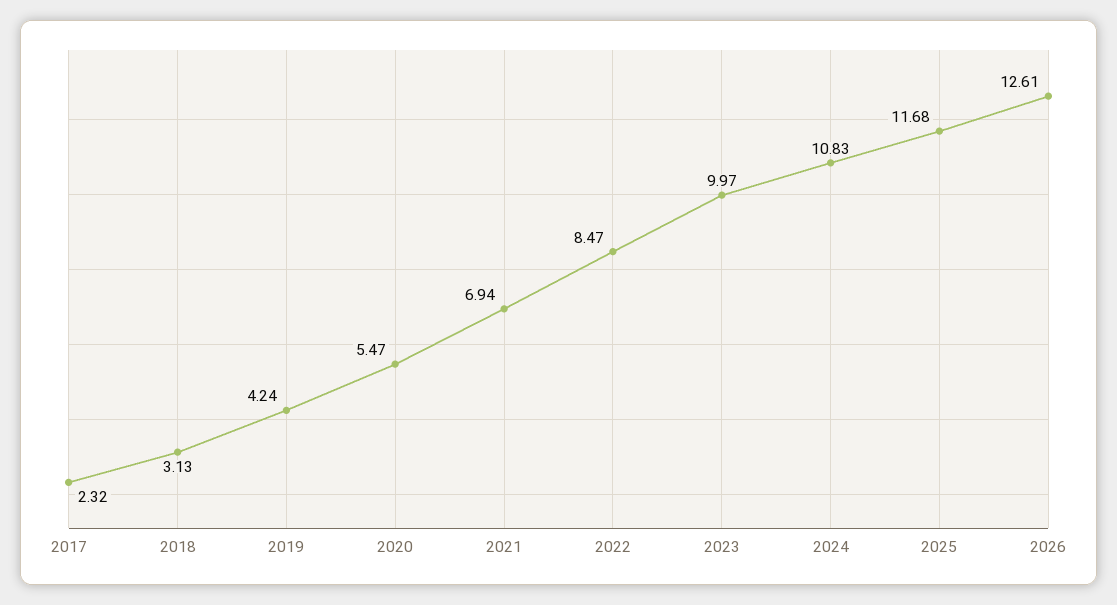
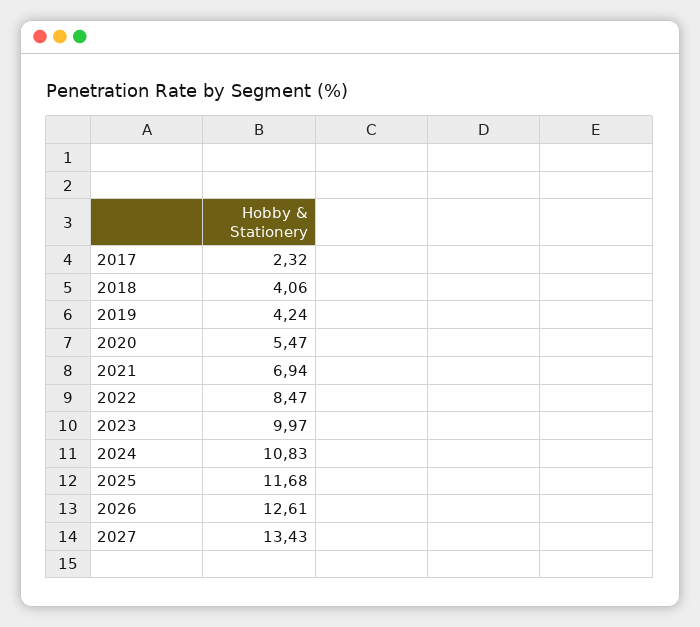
2018: 3.13 -> 4.06
2027: none -> 13.43

